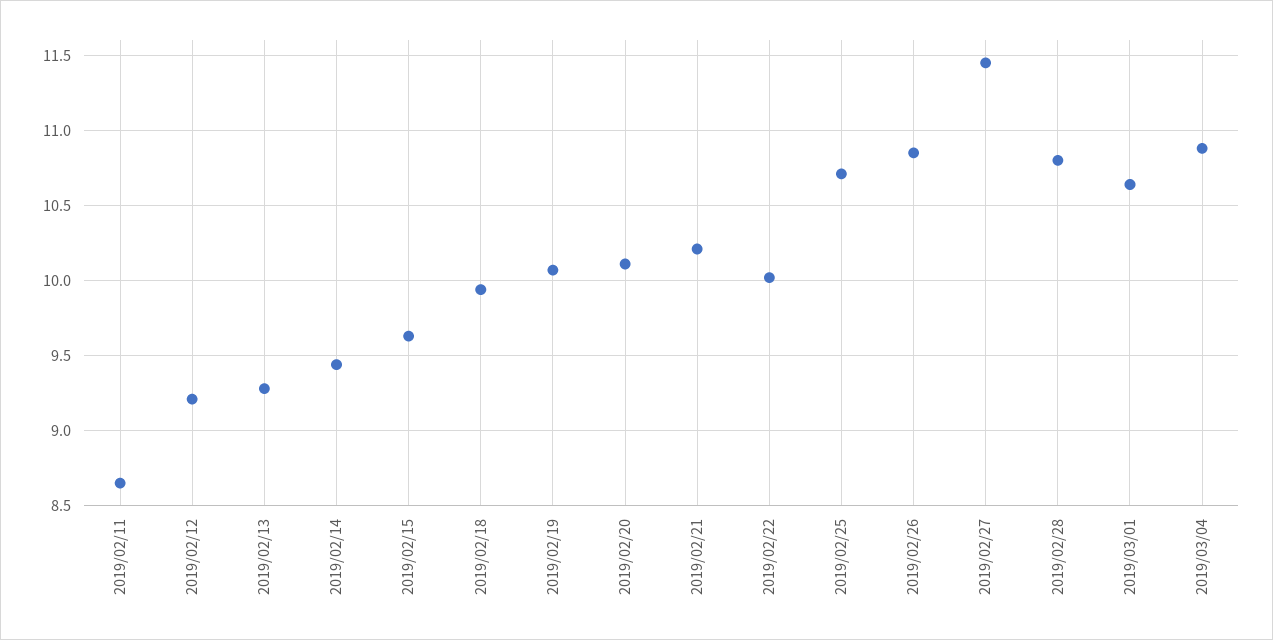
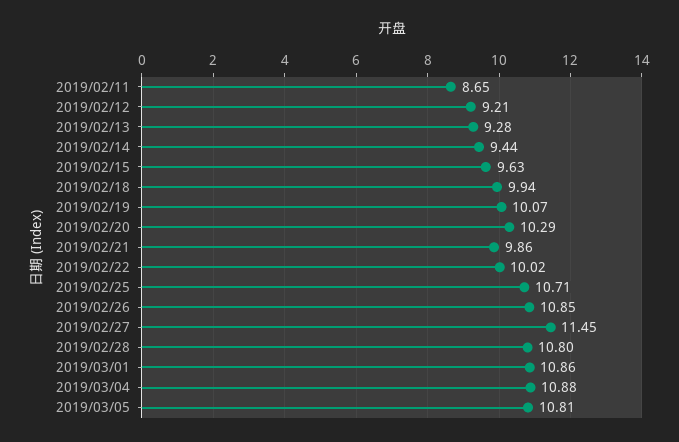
2019/02/20: 10.1 -> 10.29
2019/02/21: 10.2 -> 9.86
2019/03/01: 10.65 -> 10.86
2019/03/05: none -> 10.81

